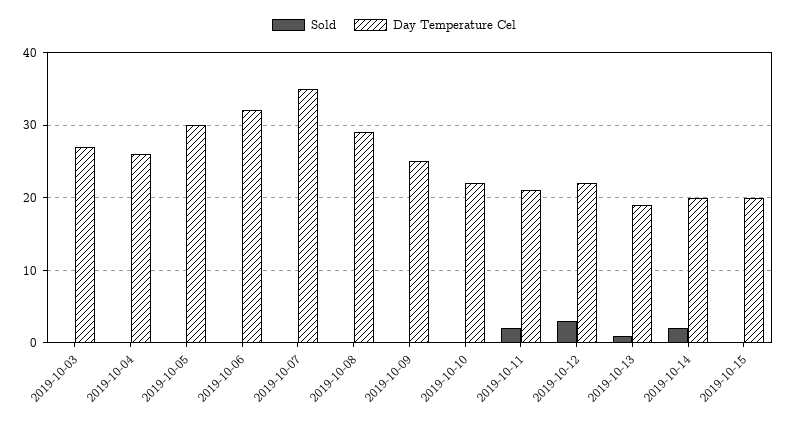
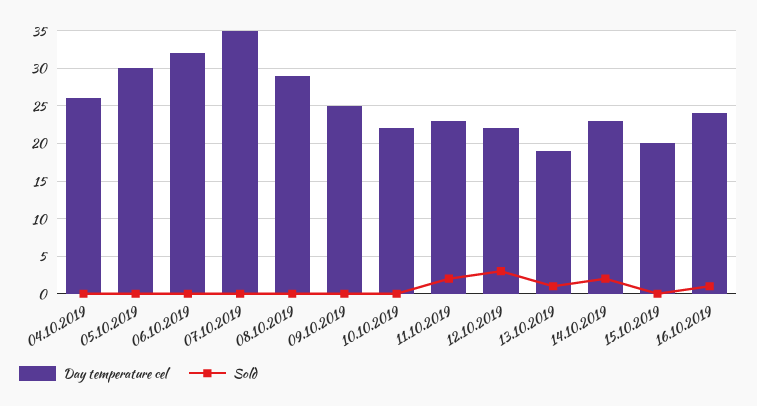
Sold, 2019-10-03: 0 -> none
Day Temperature Cel, 2019-10-03: 27 -> none
Day Temperature Cel, 2019-10-11: 21 -> 23
Day Temperature Cel, 2019-10-14: 20 -> 23
Day Temperature Cel, 16.10.2019: none -> 24
Sold, 16.10.2019: none -> 1

